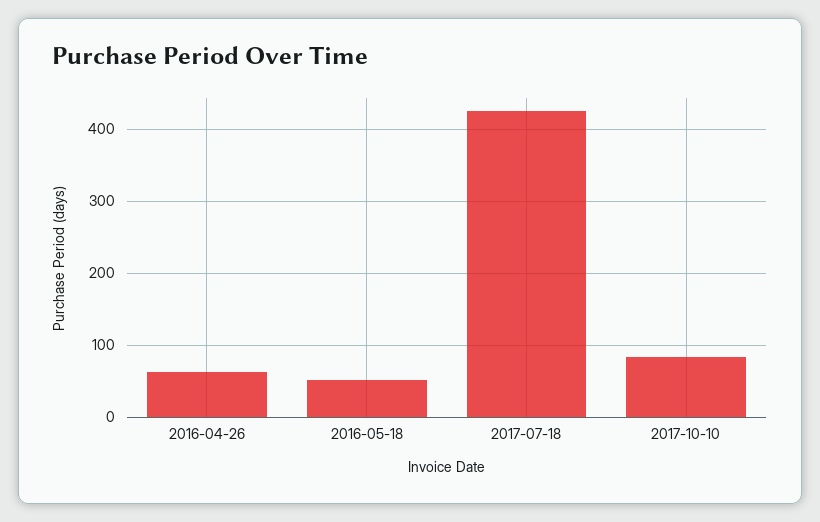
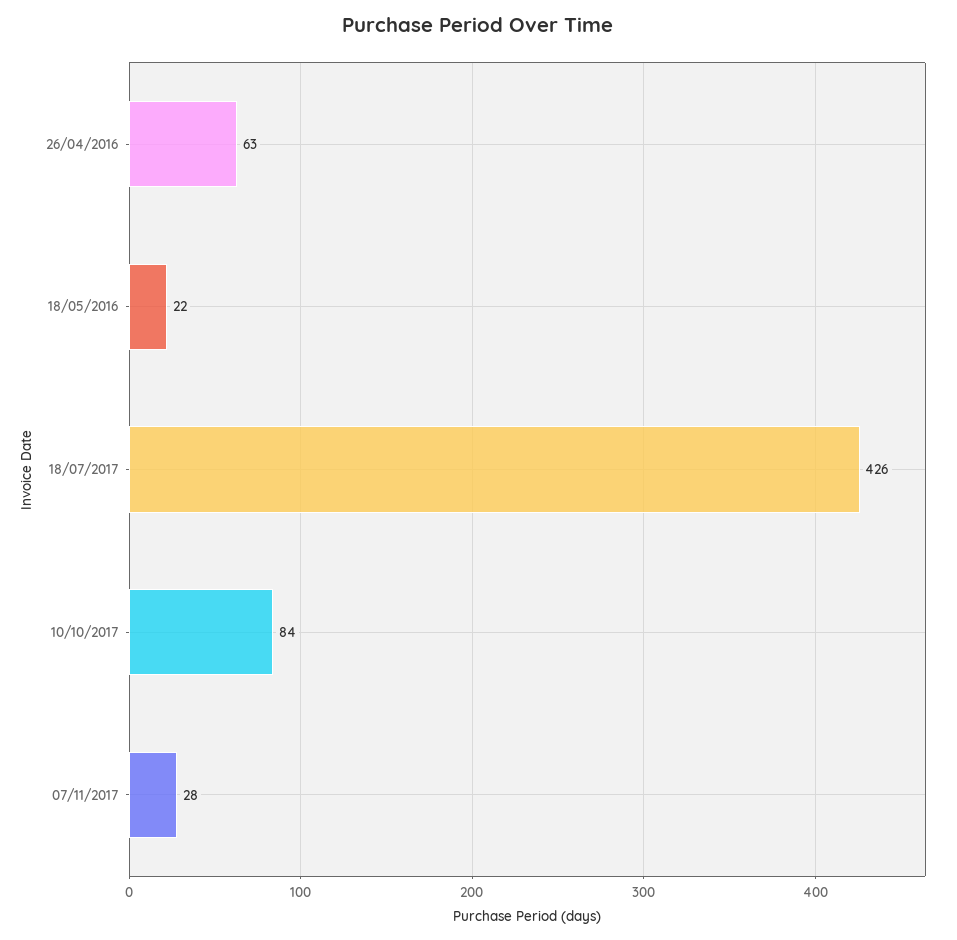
2016-05-18: 50 -> 22
07/11/2017: none -> 28

